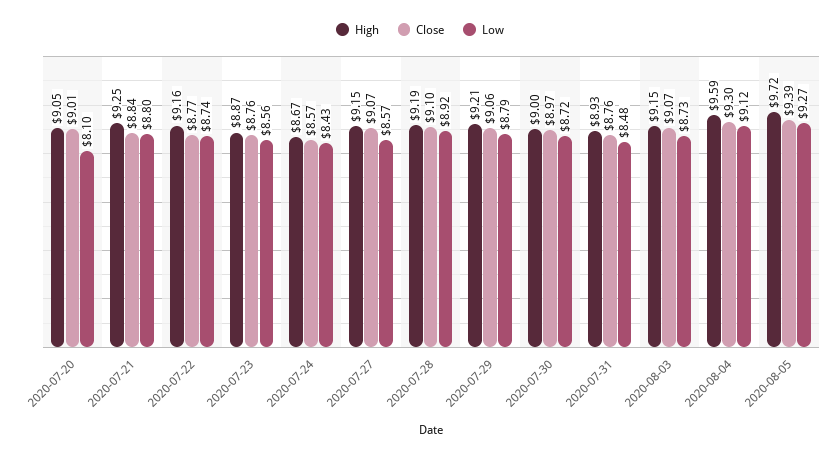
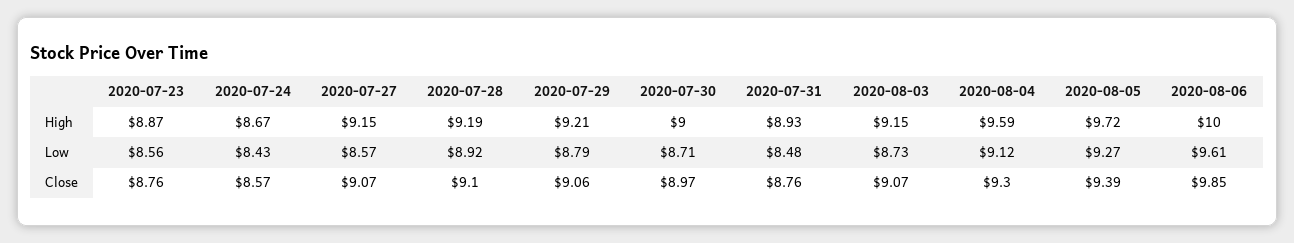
High, 2020-07-20: 9.05 -> none
Close, 2020-07-20: 9.01 -> none
Low, 2020-07-20: 8.1 -> none
High, 2020-07-21: 9.25 -> none
Close, 2020-07-21: 8.84 -> none
Low, 2020-07-21: 8.8 -> none
High, 2020-07-22: 9.16 -> none
Close, 2020-07-22: 8.77 -> none
Low, 2020-07-22: 8.74 -> none
Low, 2020-07-30: 8.72 -> 8.71
High, 2020-08-06: none -> 10
Low, 2020-08-06: none -> 9.61
Close, 2020-08-06: none -> 9.85

